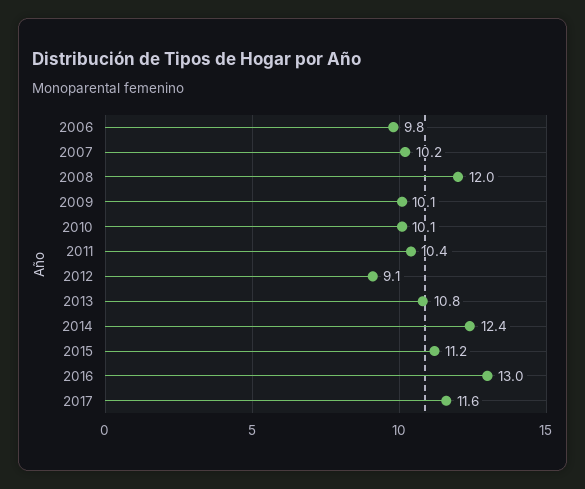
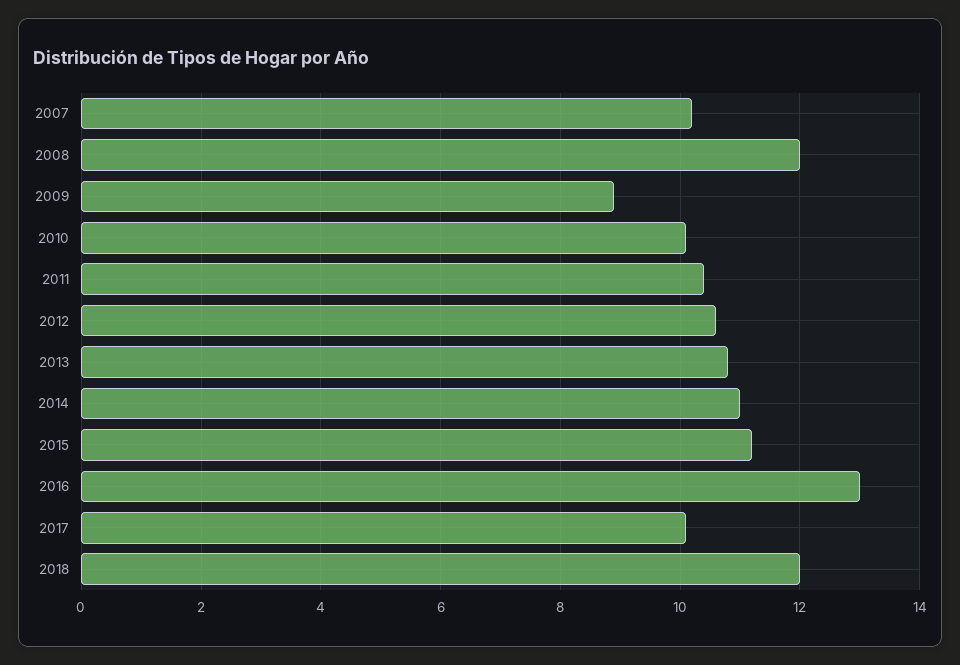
2006: 9.8 -> none
2009: 10.1 -> 9
2012: 9.1 -> 10.5
2014: 12.4 -> 11
2017: 11.6 -> 10
2018: none -> 12

